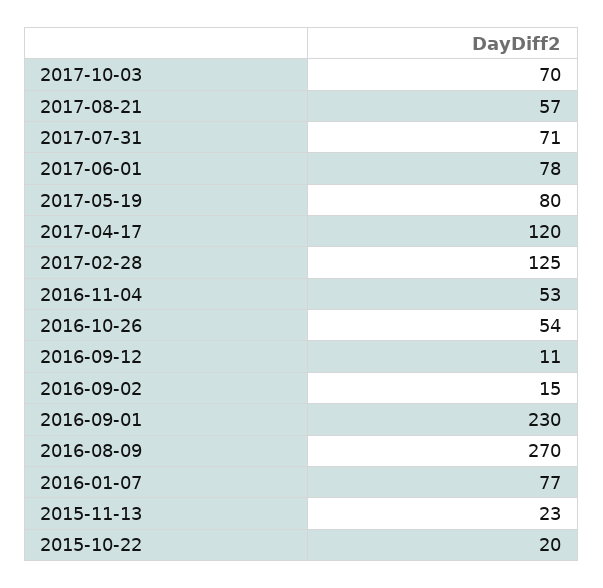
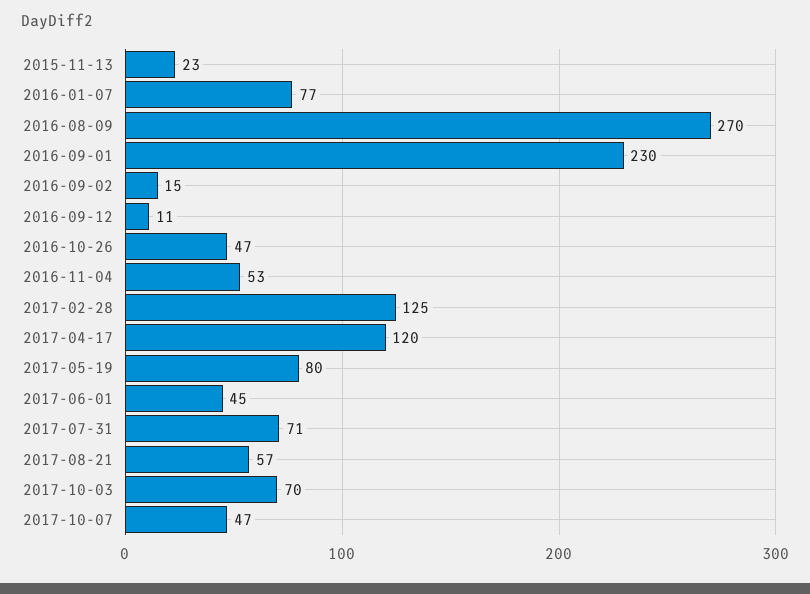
2017-06-01: 78 -> 45
2016-10-26: 54 -> 47
2015-10-22: 20 -> none
2017-10-07: none -> 47

